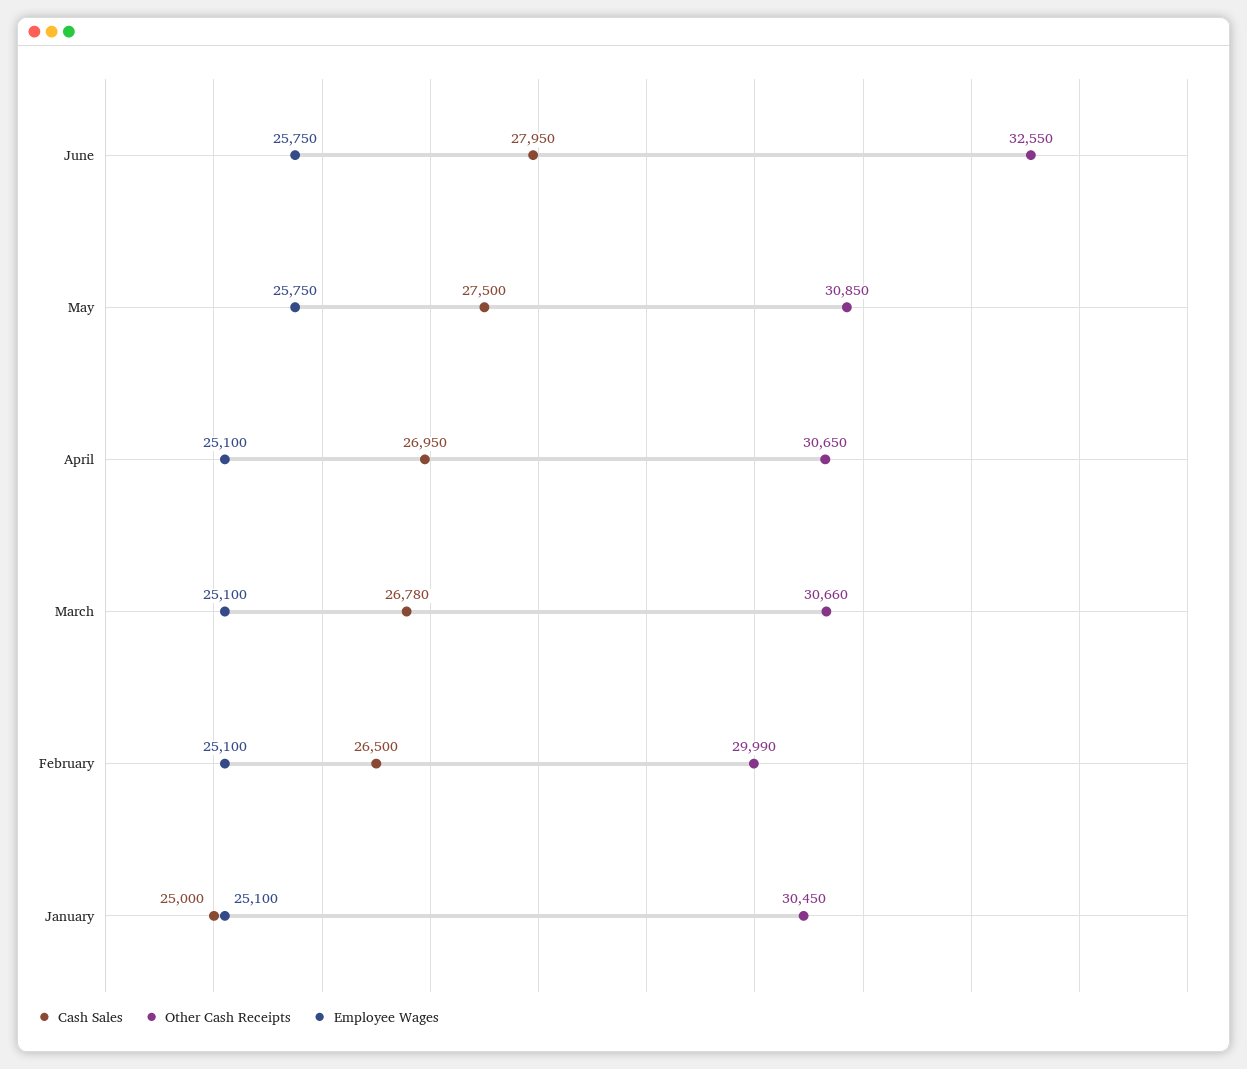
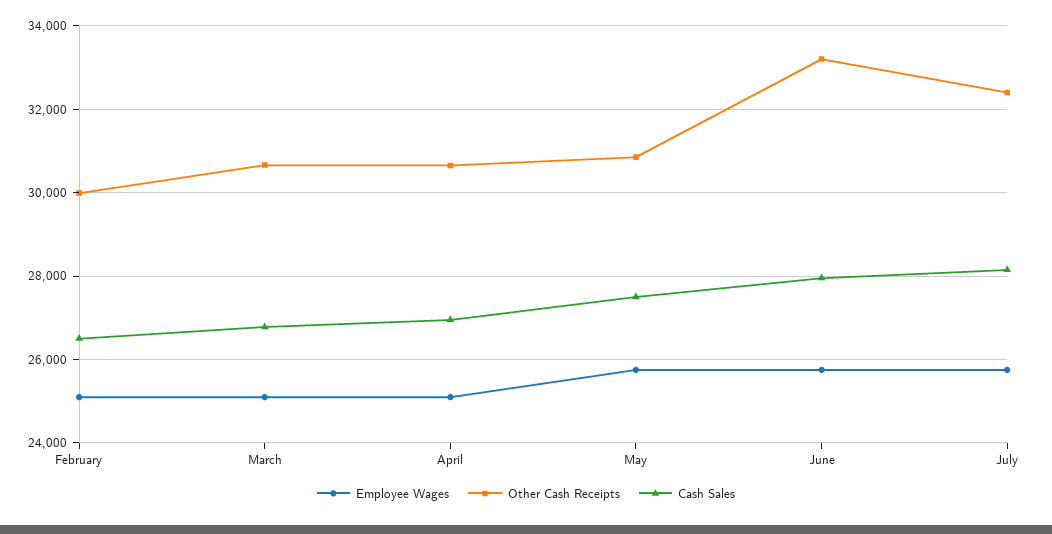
Other Cash Receipts, June: 32550 -> 33200
Cash Sales, January: 25000 -> none
Other Cash Receipts, January: 30450 -> none
Employee Wages, January: 25100 -> none
Employee Wages, July: none -> 25800
Other Cash Receipts, July: none -> 32400
Cash Sales, July: none -> 28200

